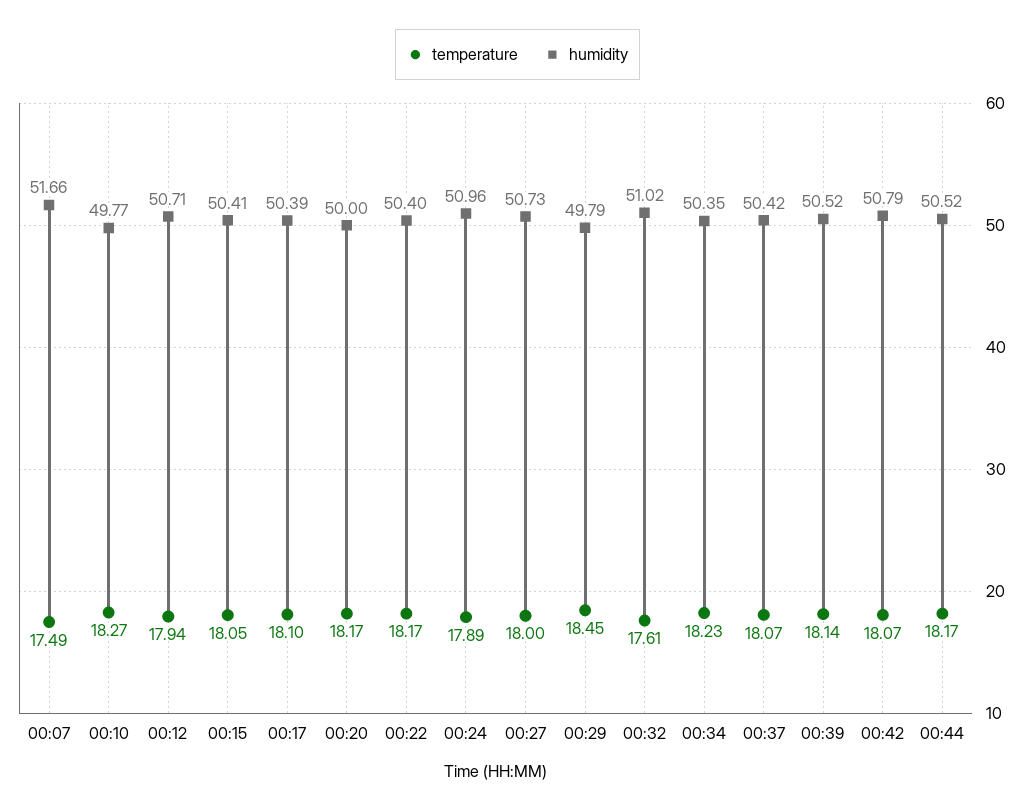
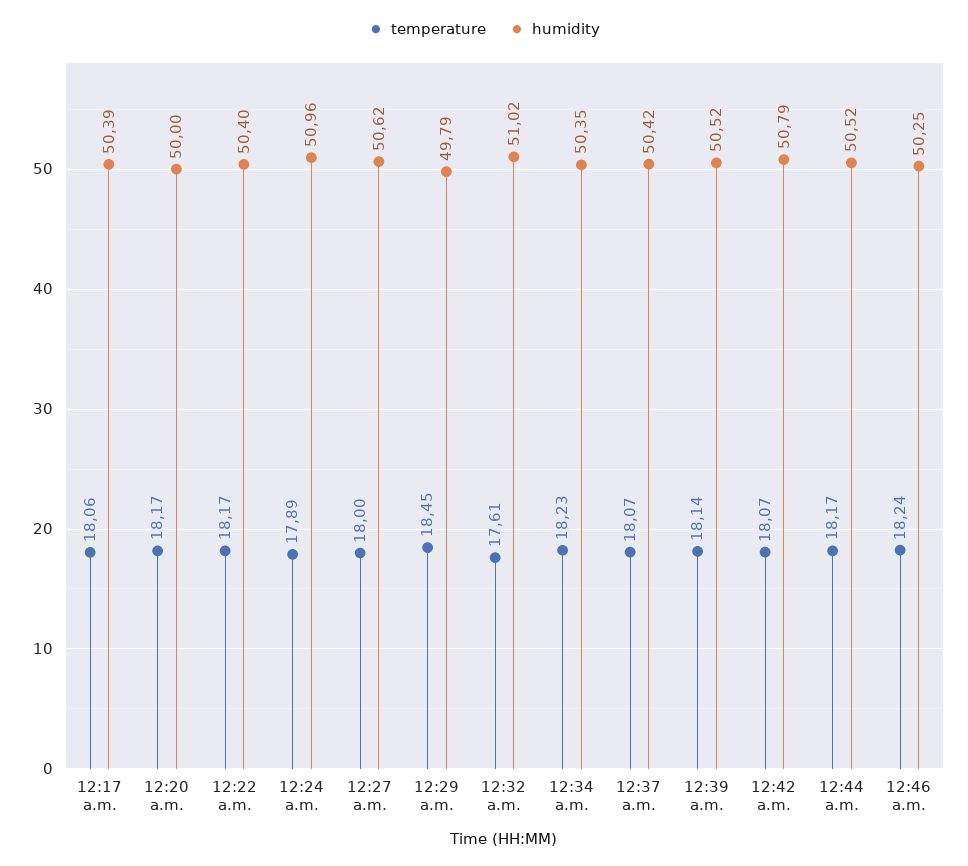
temperature, 00:07: 17.49 -> none
humidity, 00:07: 51.66 -> none
temperature, 00:10: 18.27 -> none
humidity, 00:10: 49.77 -> none
temperature, 00:12: 17.94 -> none
humidity, 00:12: 50.71 -> none
temperature, 00:15: 18.05 -> none
humidity, 00:15: 50.41 -> none
temperature, 00:17: 18.1 -> 18.06
humidity, 00:27: 50.73 -> 50.62
temperature, 12:46 a.m.: none -> 18.24
humidity, 12:46 a.m.: none -> 50.25

